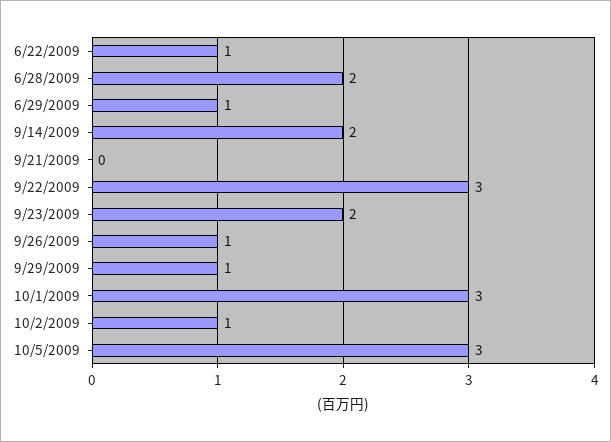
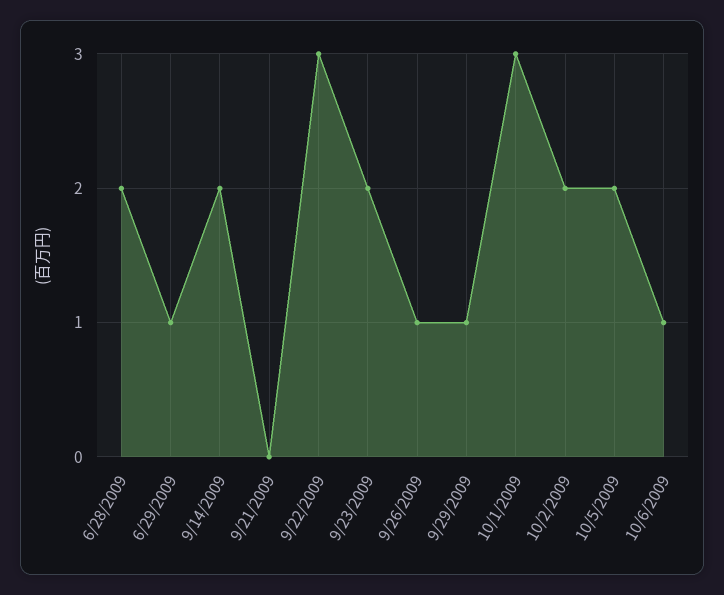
6/22/2009: 1 -> none
10/2/2009: 1 -> 2
10/5/2009: 3 -> 2
10/6/2009: none -> 1

